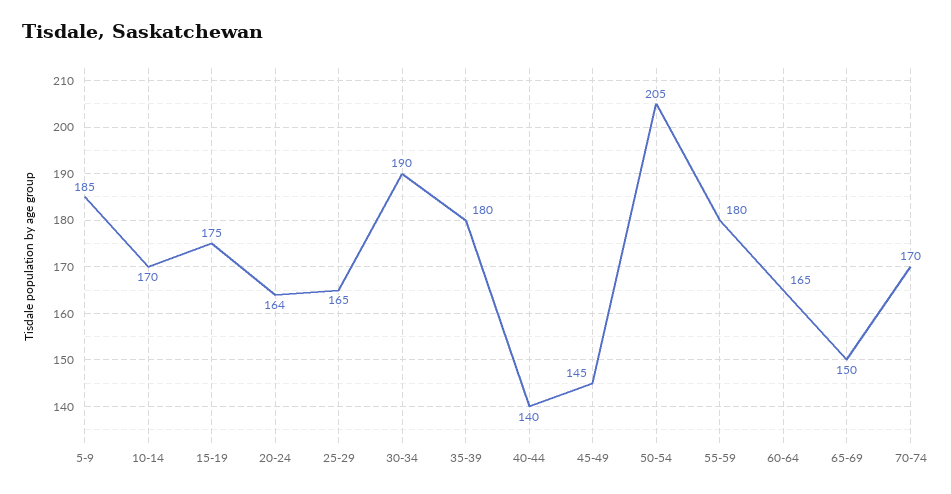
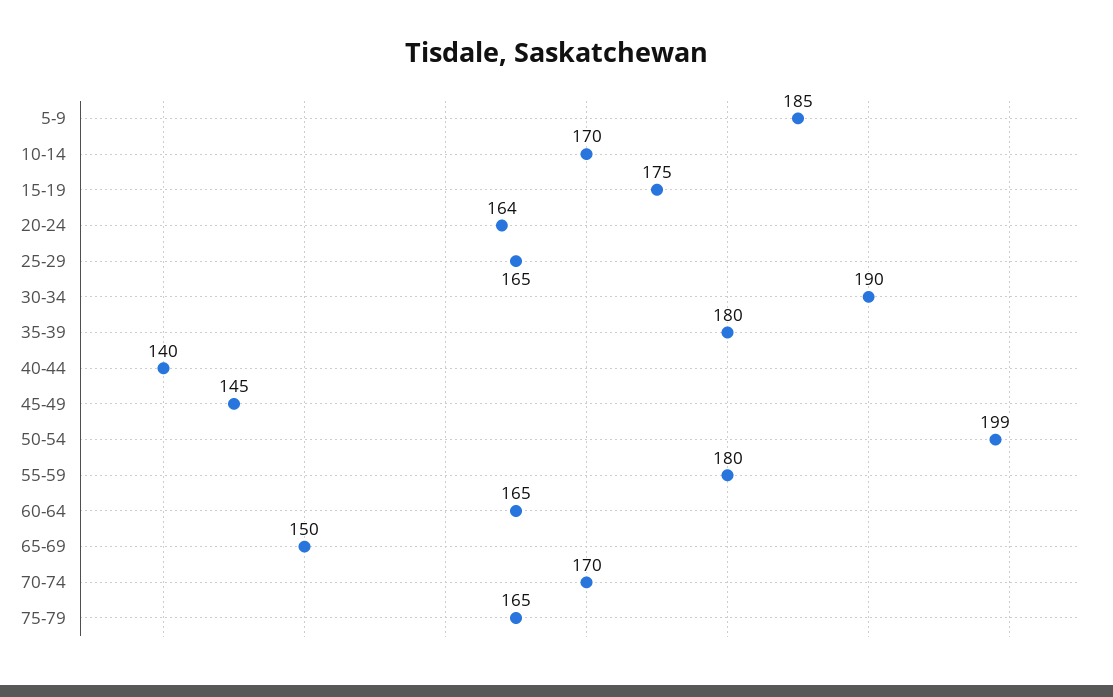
50-54: 205 -> 199
75-79: none -> 165

